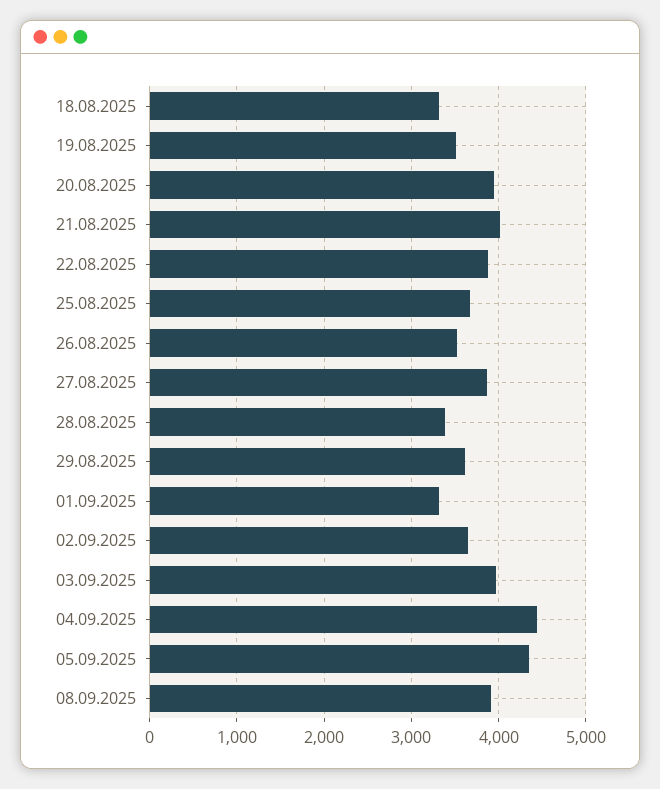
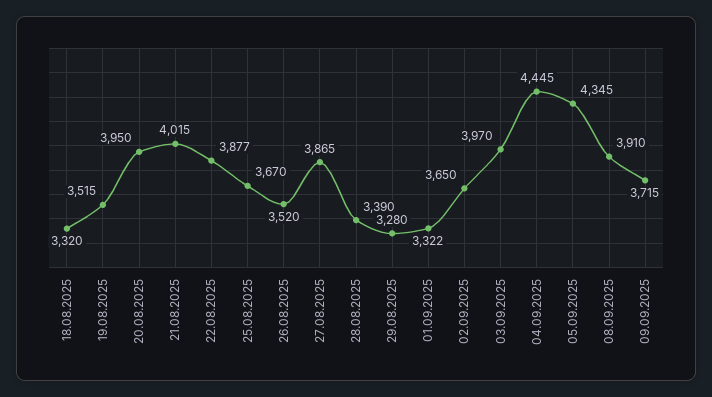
29.08.2025: 3600 -> 3280
09.09.2025: none -> 3715

